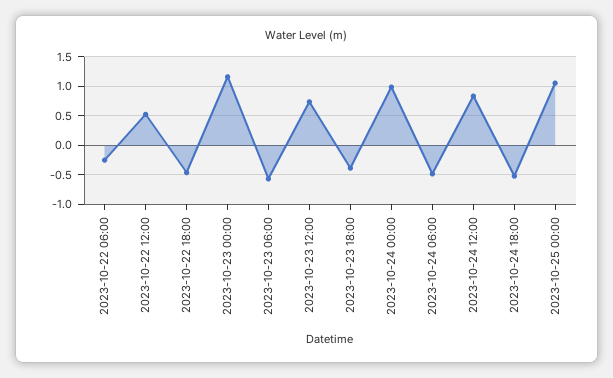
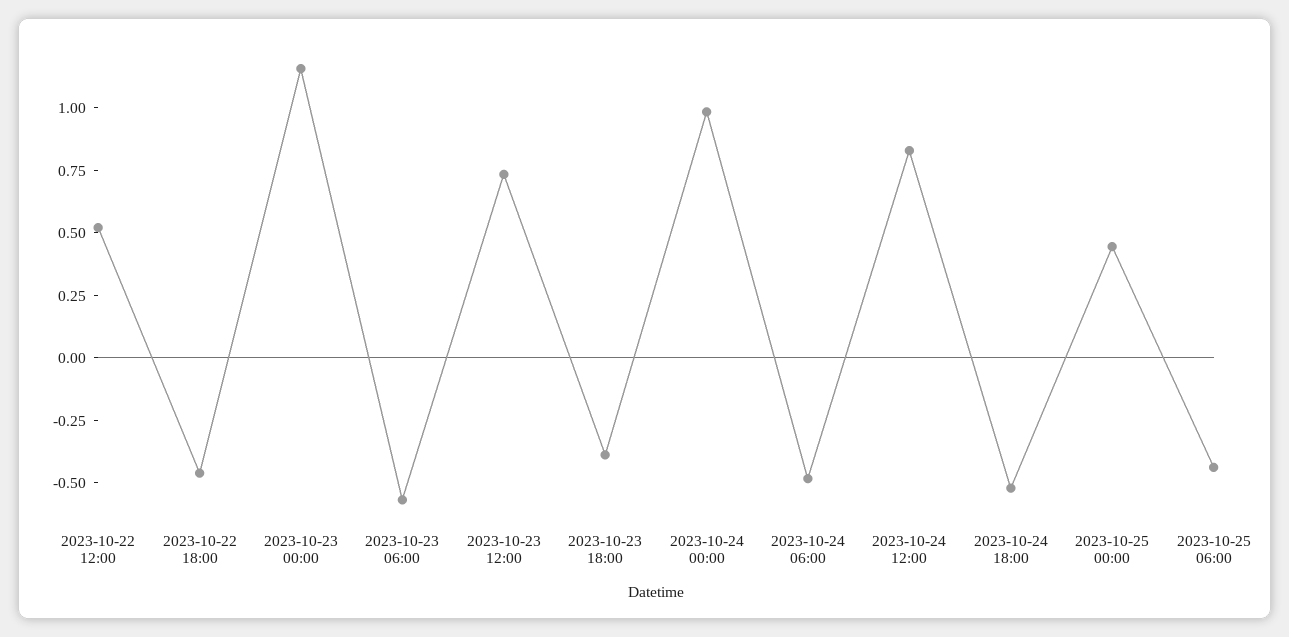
2023-10-22 06:00: -0.25 -> none
2023-10-25 00:00: 1 -> 0.45
2023-10-25 06:00: none -> -0.45

